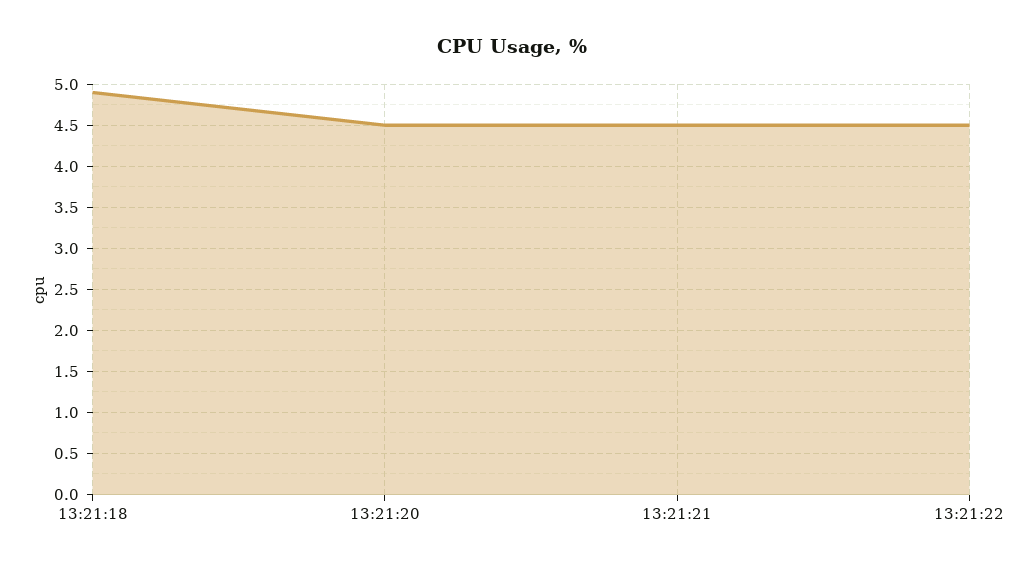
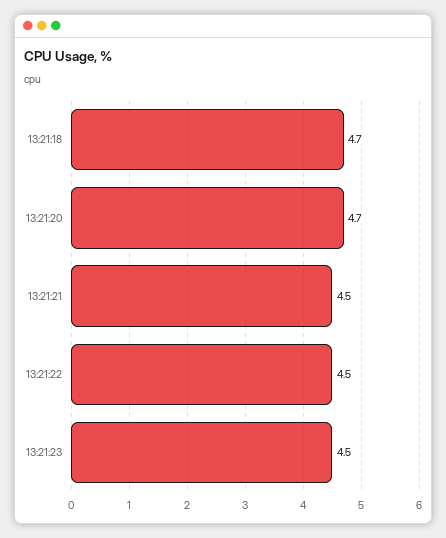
13:21:18: 4.9 -> 4.7
13:21:20: 4.5 -> 4.7
13:21:23: none -> 4.5

